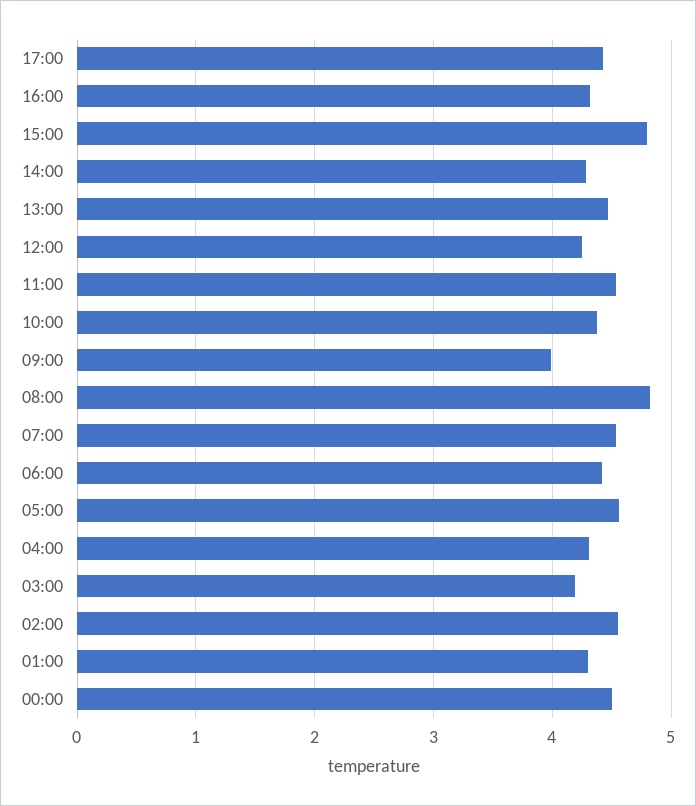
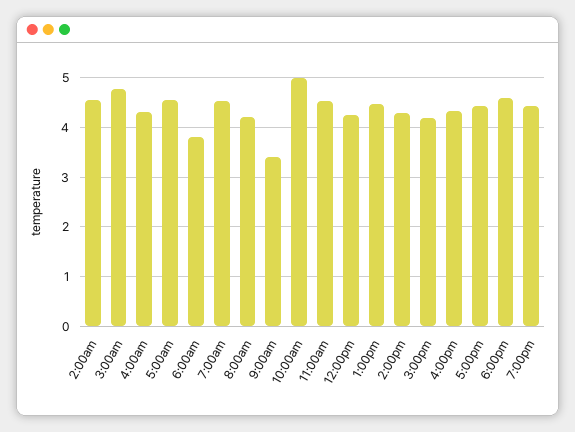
15:00: 4.8 -> 4.2
10:00: 4.4 -> 5
09:00: 4 -> 3.4
08:00: 4.8 -> 4.2
06:00: 4.4 -> 3.8
03:00: 4.2 -> 4.8
01:00: 4.3 -> none
00:00: 4.5 -> none
6:00pm: none -> 4.6
7:00pm: none -> 4.4

